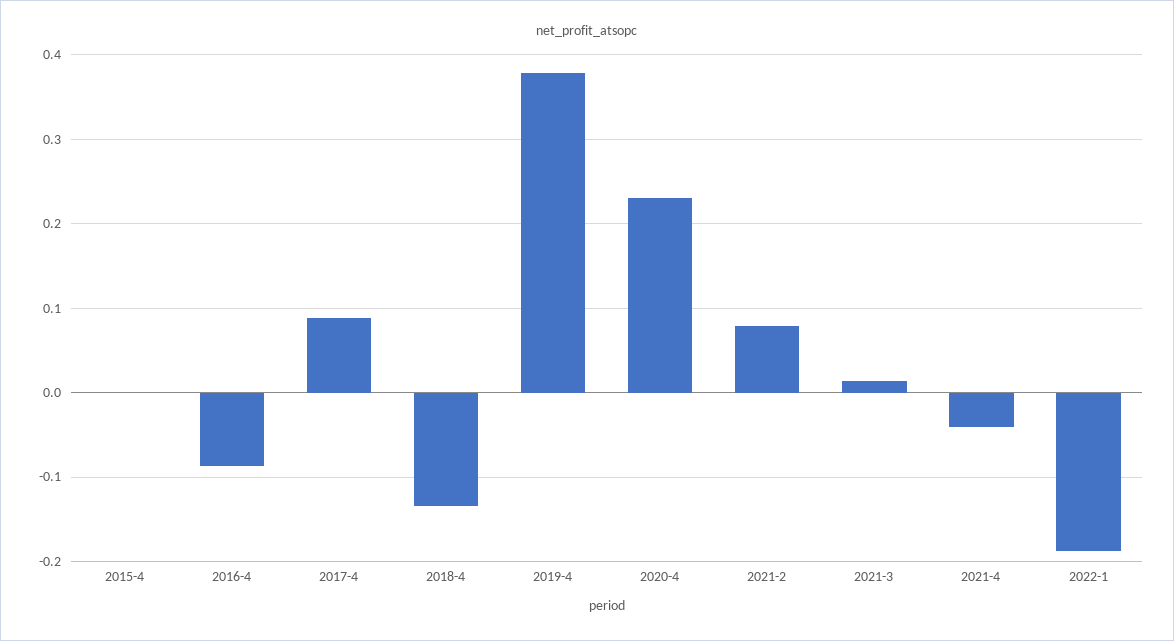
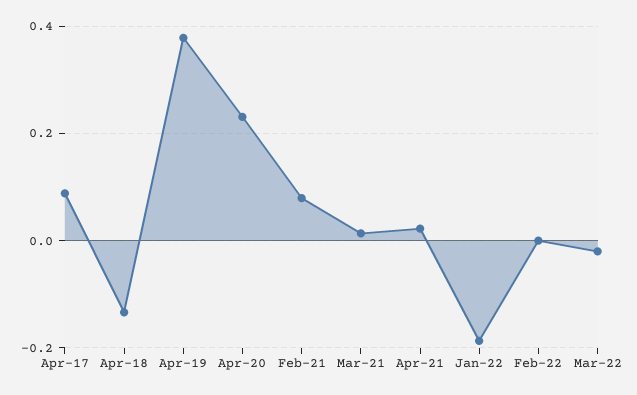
2015-4: 0 -> none
2016-4: -0.09 -> none
2021-4: -0.04 -> 0.02
Feb-22: none -> 0
Mar-22: none -> -0.02

